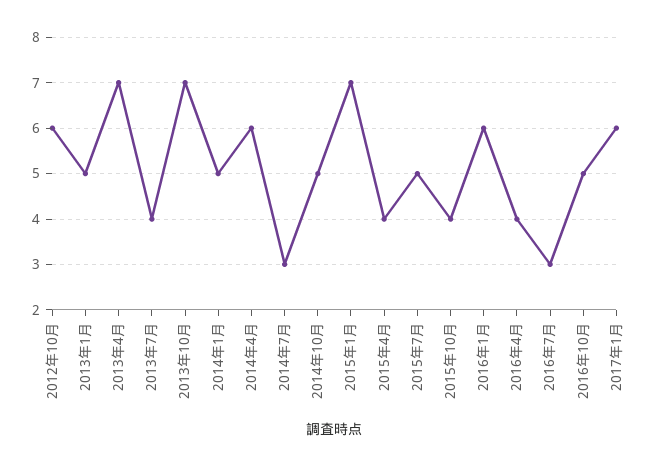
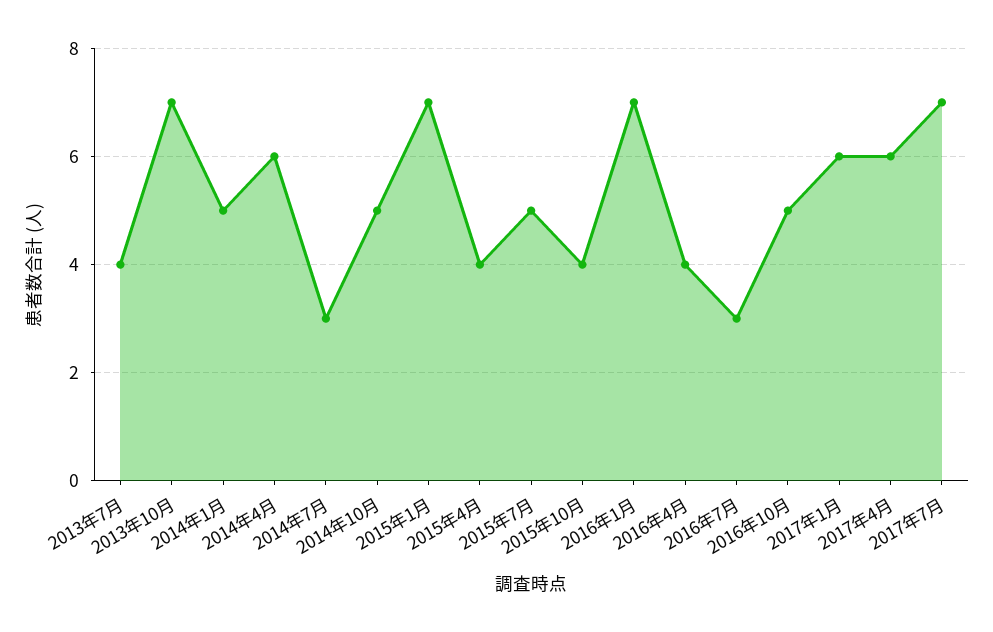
2012年10月: 6 -> none
2013年1月: 5 -> none
2013年4月: 7 -> none
2016年1月: 6 -> 7
2017年4月: none -> 6
2017年7月: none -> 7

